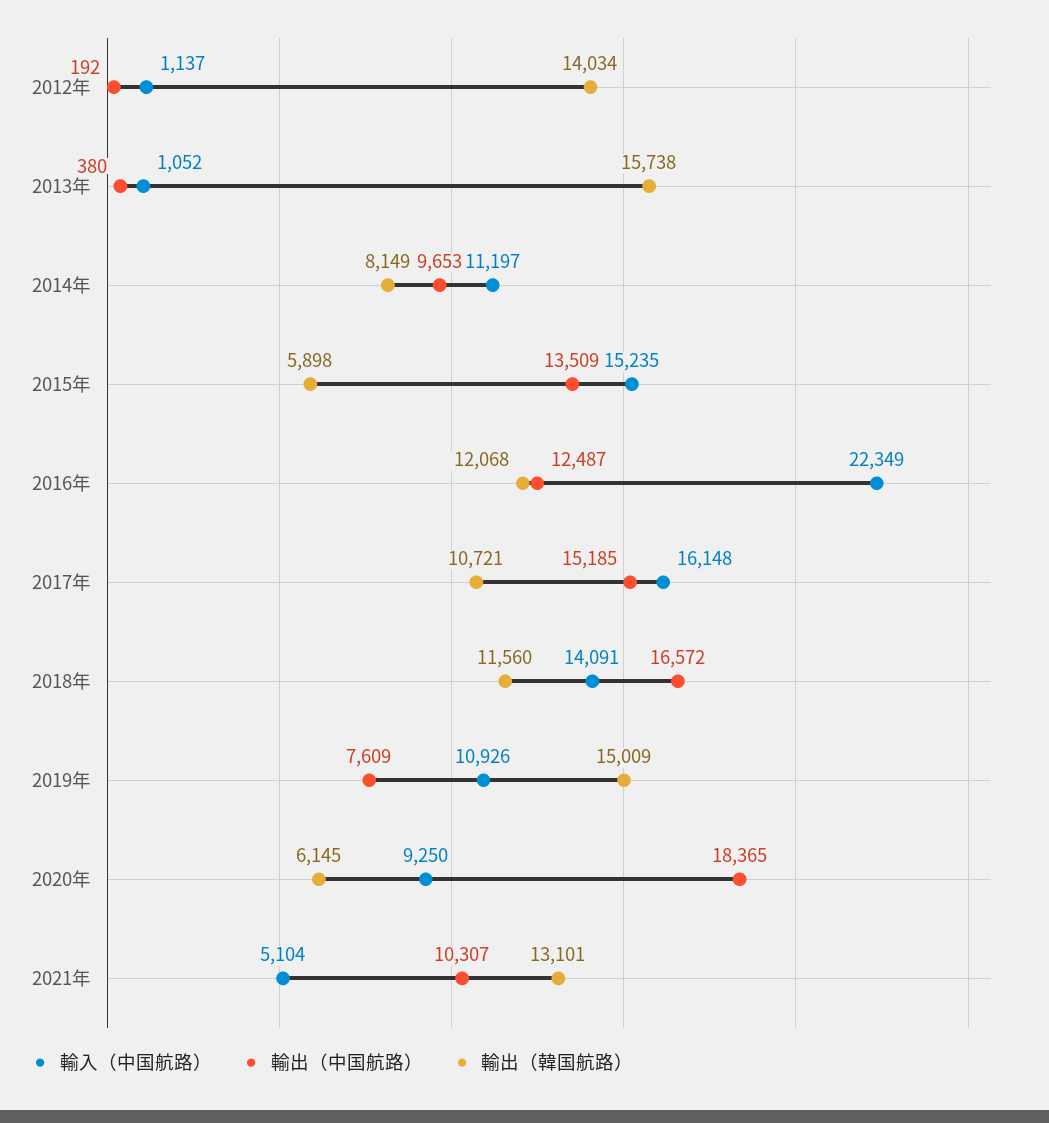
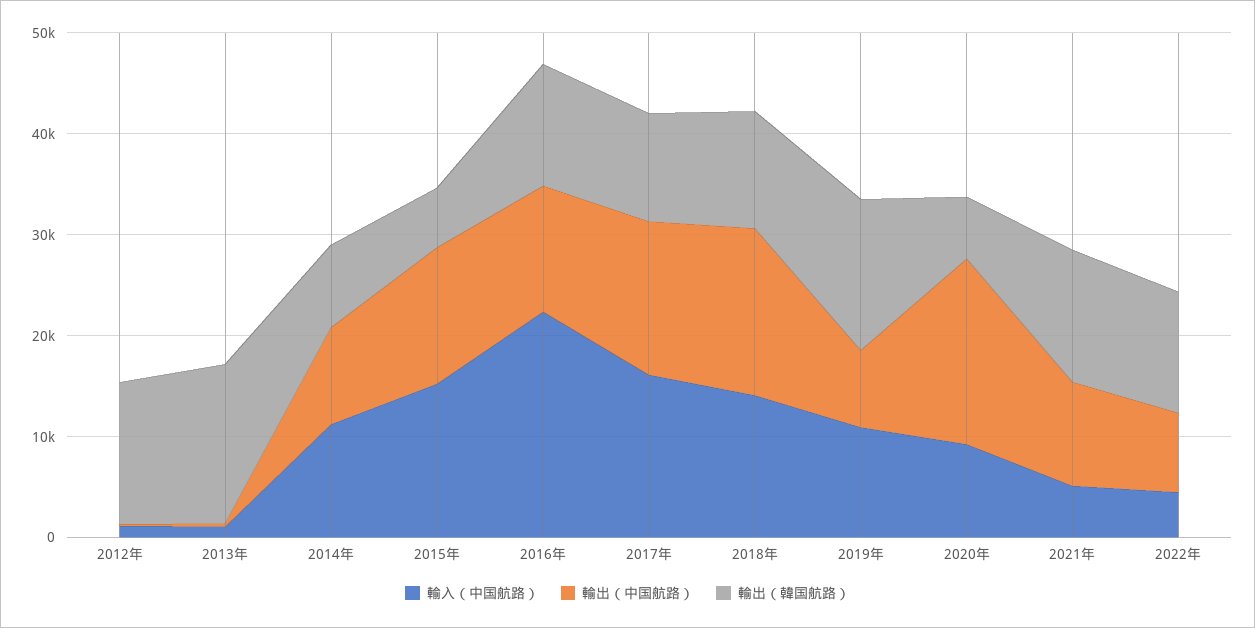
輸入（中国航路）, 2022年: none -> 4000
輸出（中国航路）, 2022年: none -> 8000
輸出（韓国航路）, 2022年: none -> 12000

